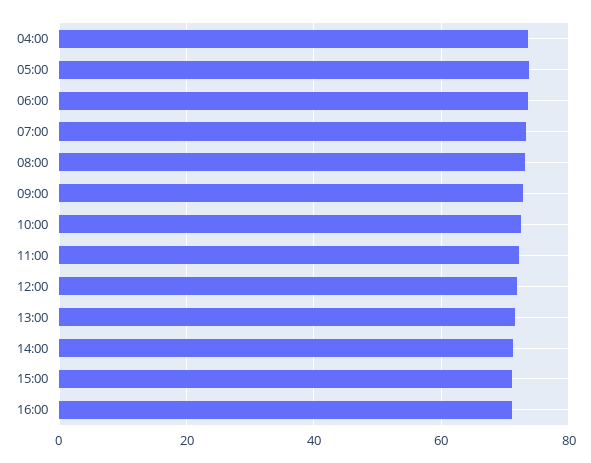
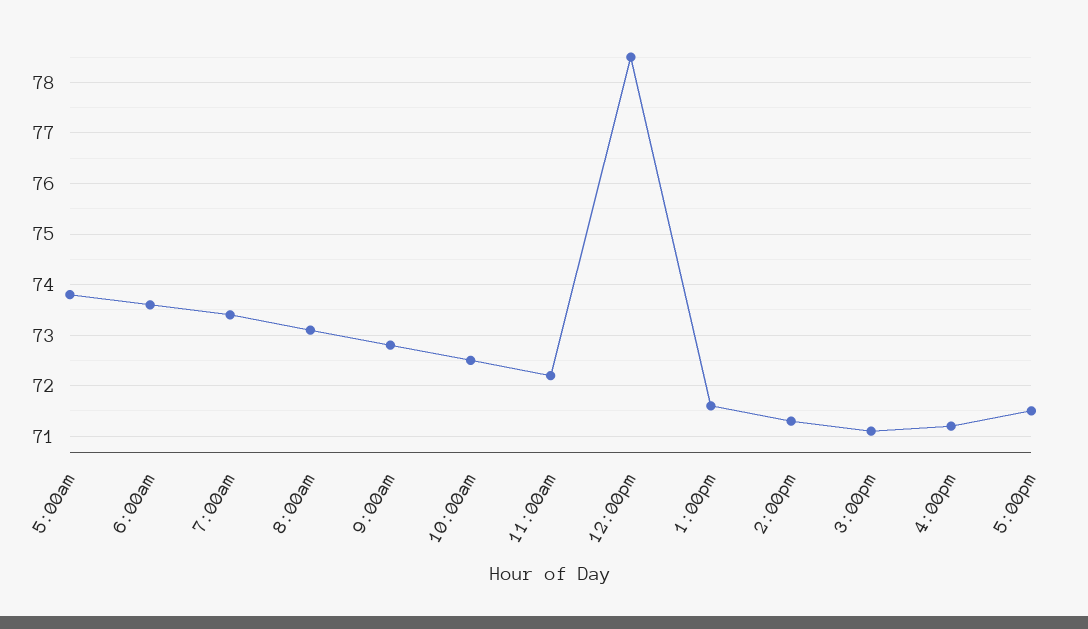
04:00: 74 -> none
12:00: 72 -> 78.5
5:00pm: none -> 71.5

